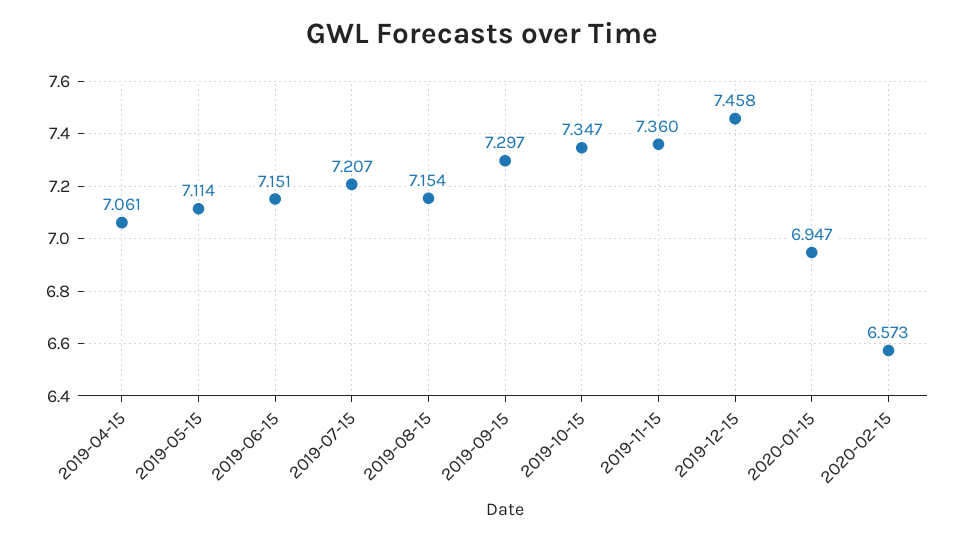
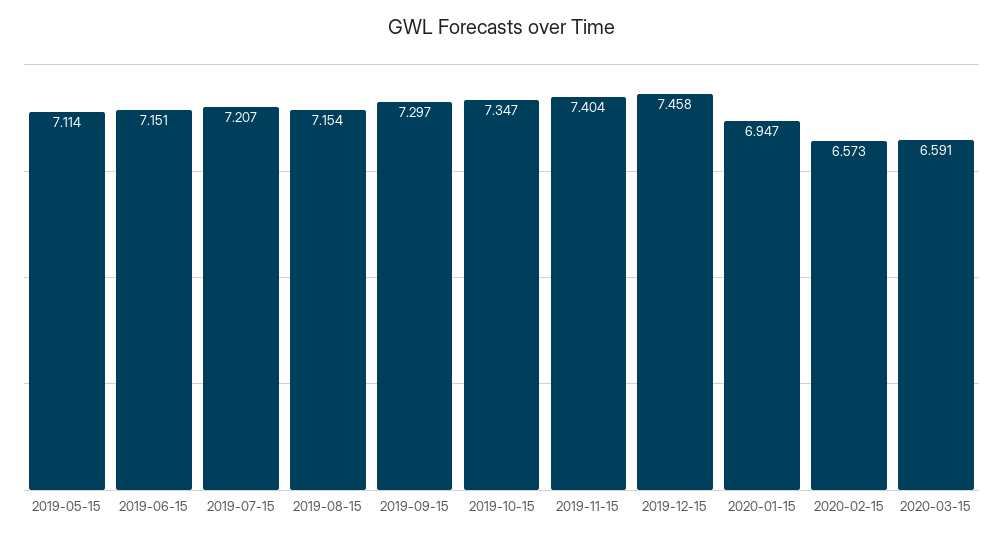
2019-04-15: 7.061 -> none
2019-11-15: 7.36 -> 7.404
2020-03-15: none -> 6.591

